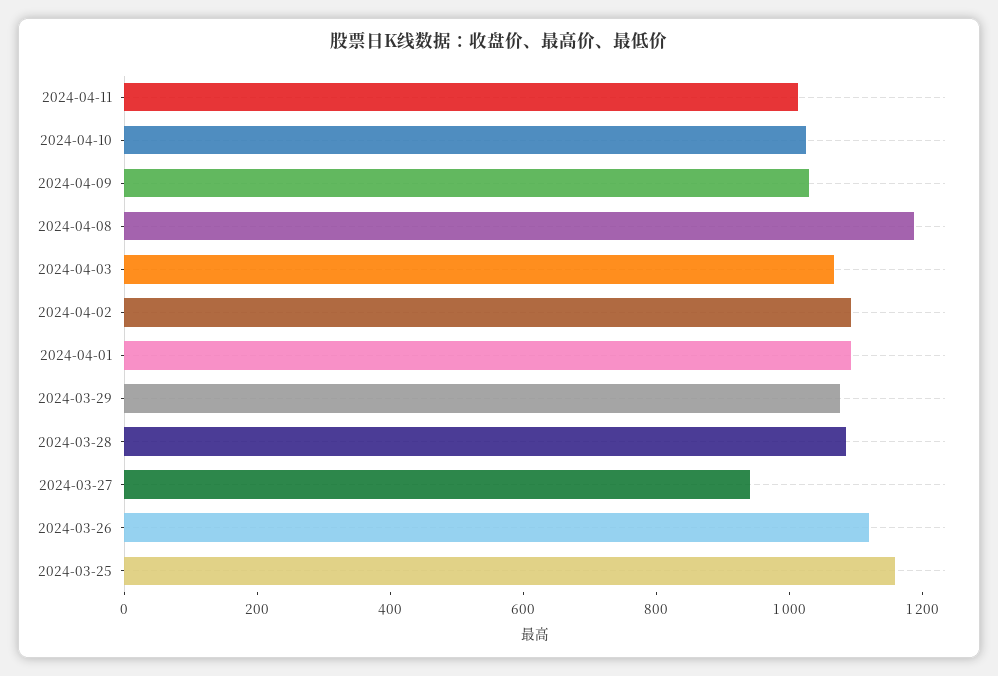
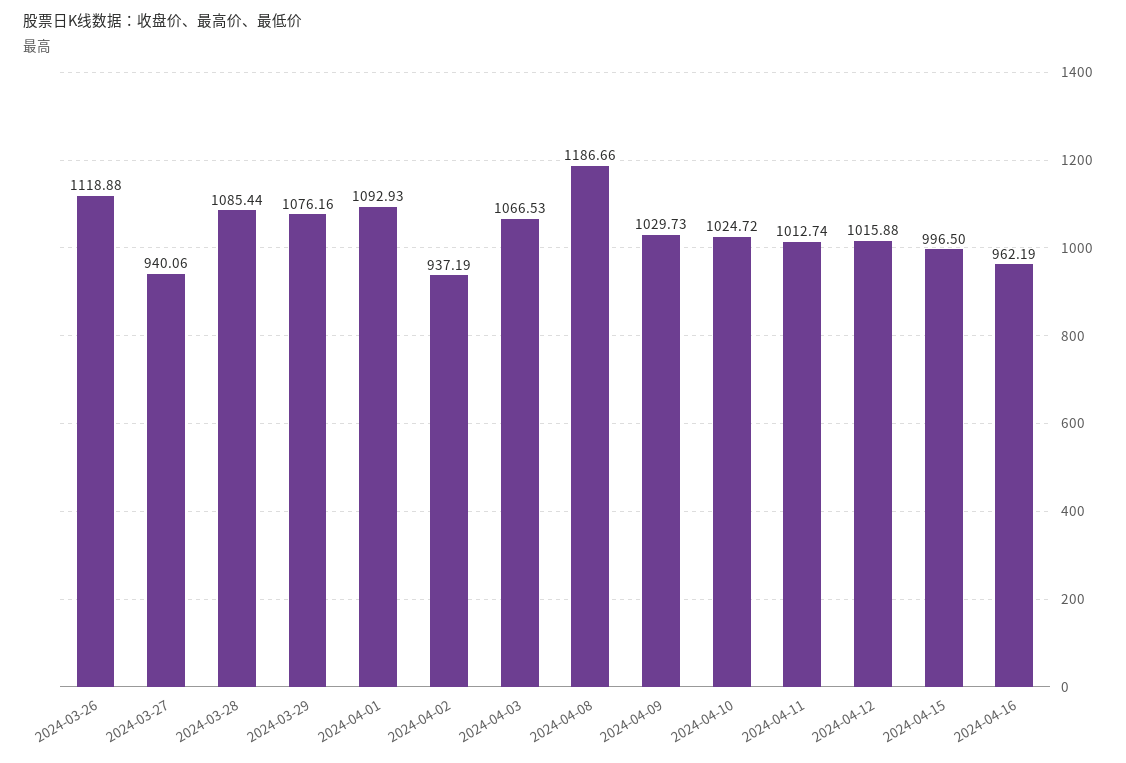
2024-04-02: 1100 -> 937.19
2024-03-25: 1150 -> none
2024-04-12: none -> 1015.88
2024-04-15: none -> 996.5
2024-04-16: none -> 962.19

